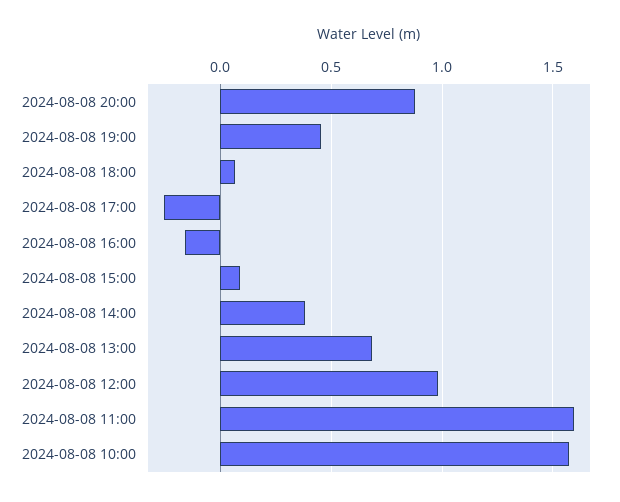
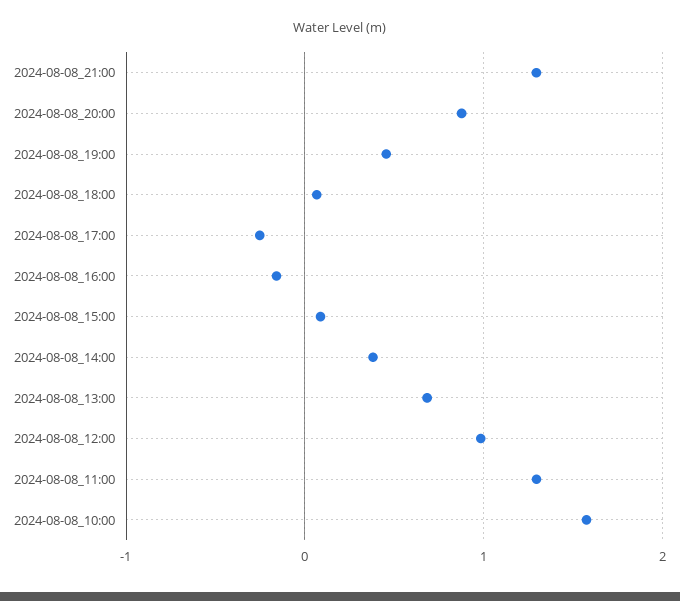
2024-08-08 11:00: 1.6 -> 1.3
2024-08-08_21:00: none -> 1.3

